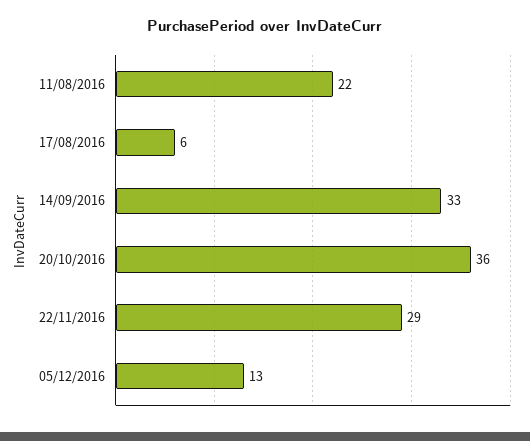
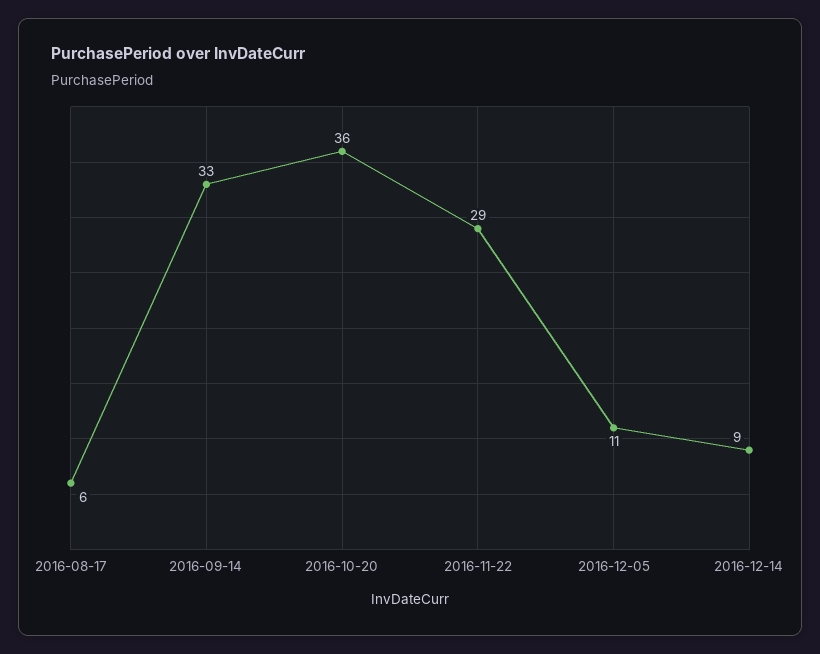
11/08/2016: 22 -> none
05/12/2016: 13 -> 11
2016-12-14: none -> 9

